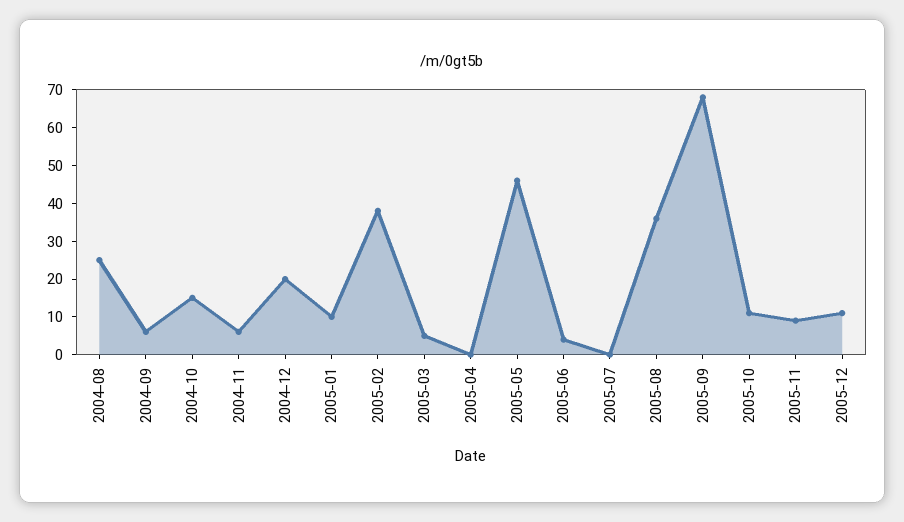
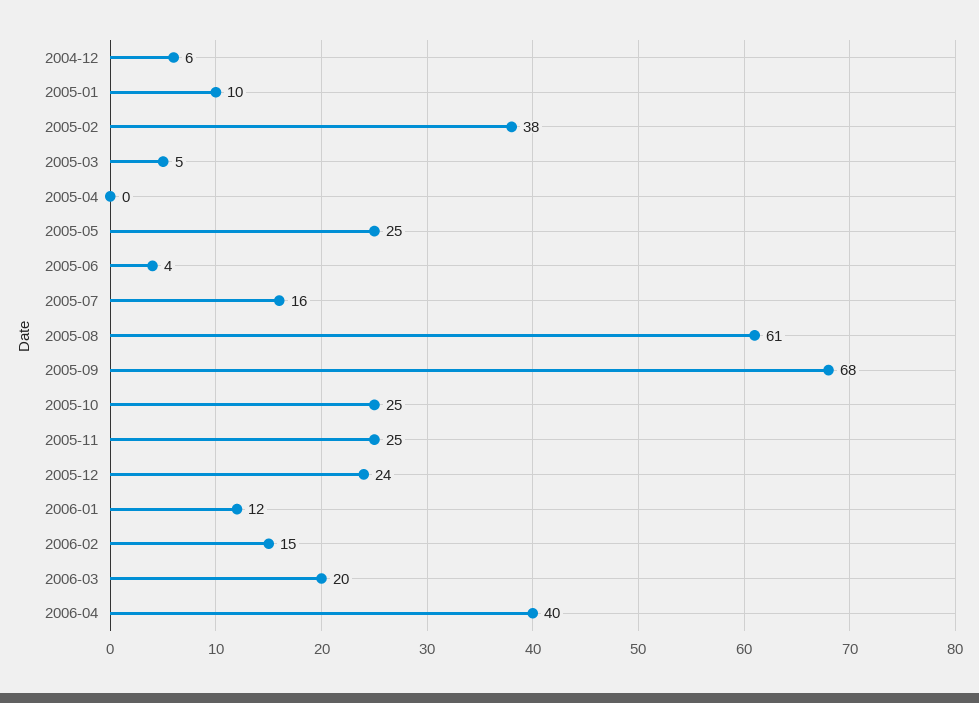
2004-08: 25 -> none
2004-09: 5 -> none
2004-10: 15 -> none
2004-11: 5 -> none
2004-12: 20 -> 6
2005-05: 45 -> 25
2005-07: 0 -> 16
2005-08: 35 -> 61
2005-10: 10 -> 25
2005-11: 10 -> 25
2005-12: 10 -> 24
2006-01: none -> 12
2006-02: none -> 15
2006-03: none -> 20
2006-04: none -> 40

